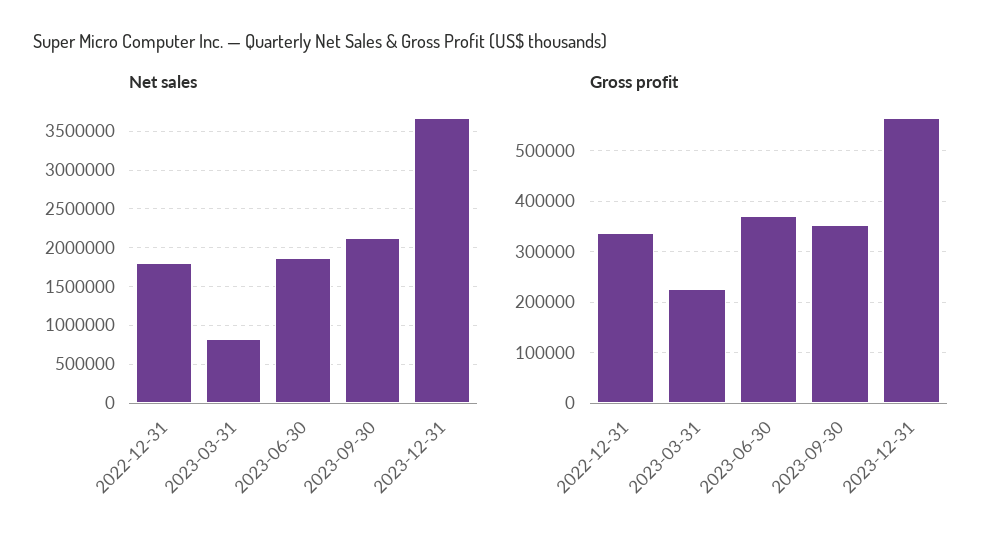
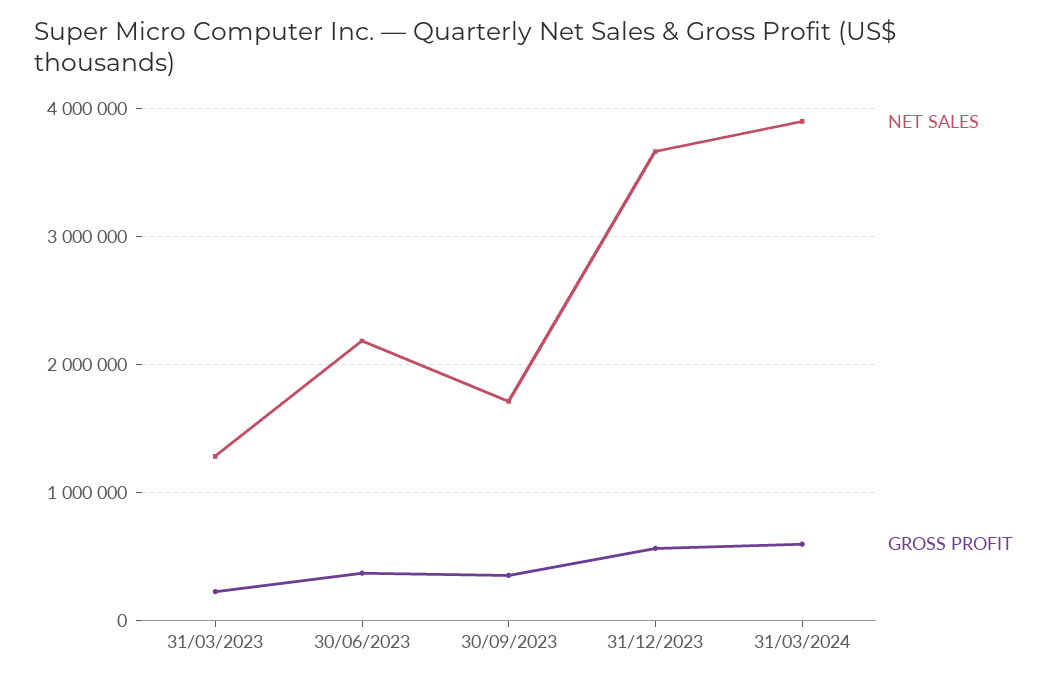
Net sales, 2022-12-31: 1800000 -> none
Net sales, 2023-03-31: 800000 -> 1300000
Net sales, 2023-06-30: 1900000 -> 2200000
Net sales, 2023-09-30: 2100000 -> 1700000
Gross profit, 2022-12-31: 340000 -> none
Net sales, 31/03/2024: none -> 3900000
Gross profit, 31/03/2024: none -> 600000

